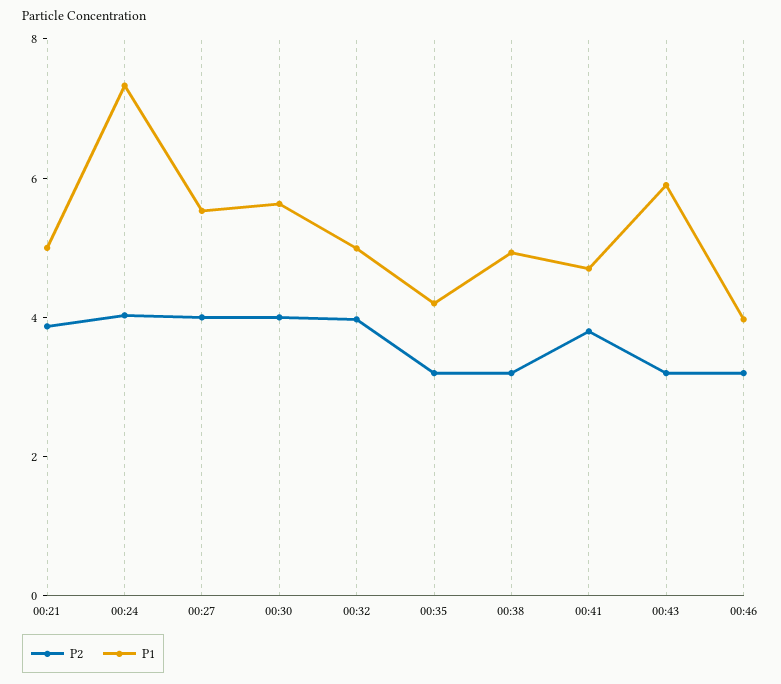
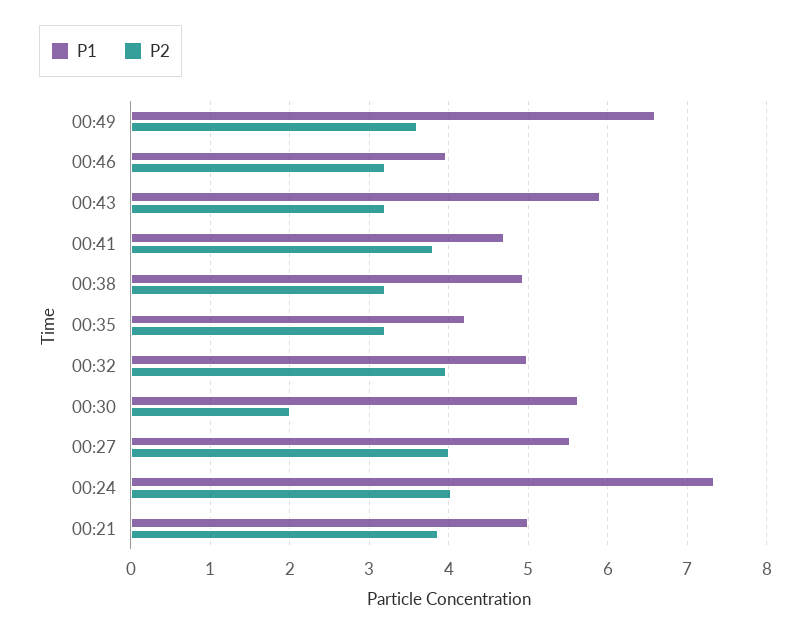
P2, 00:30: 4 -> 2
P1, 00:49: none -> 6.6
P2, 00:49: none -> 3.6

